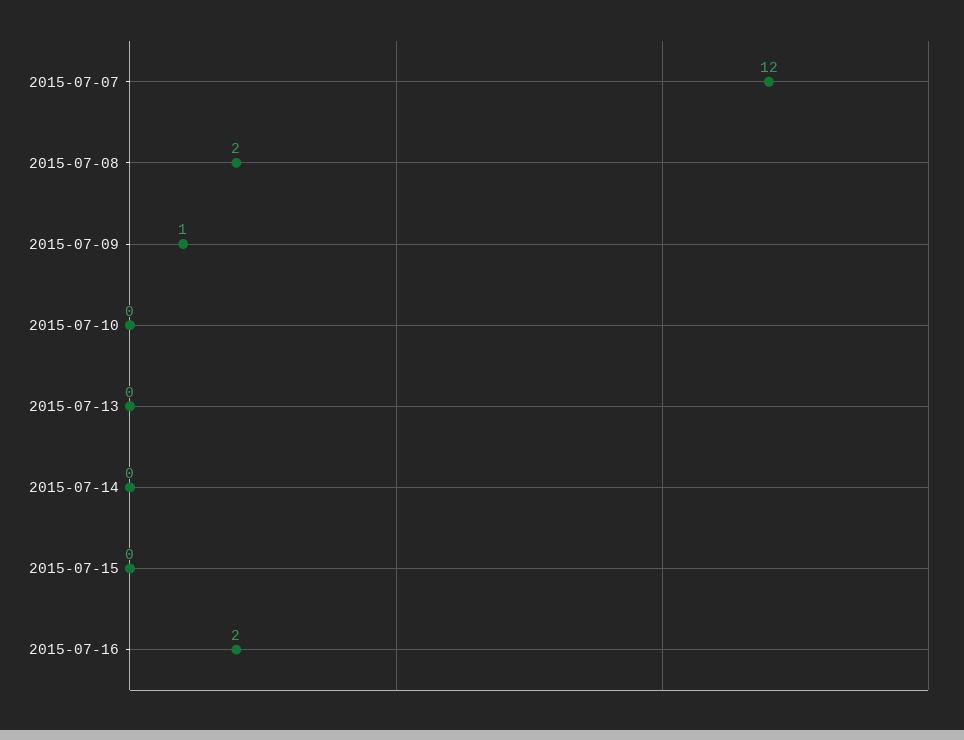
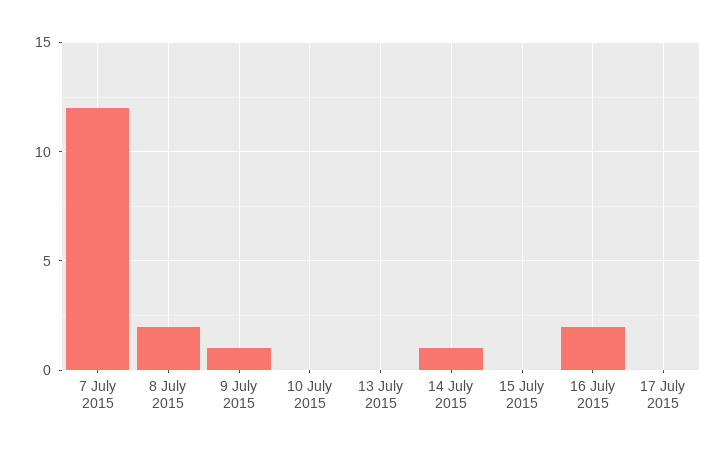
2015-07-14: 0 -> 1
17 July 2015: none -> 0

